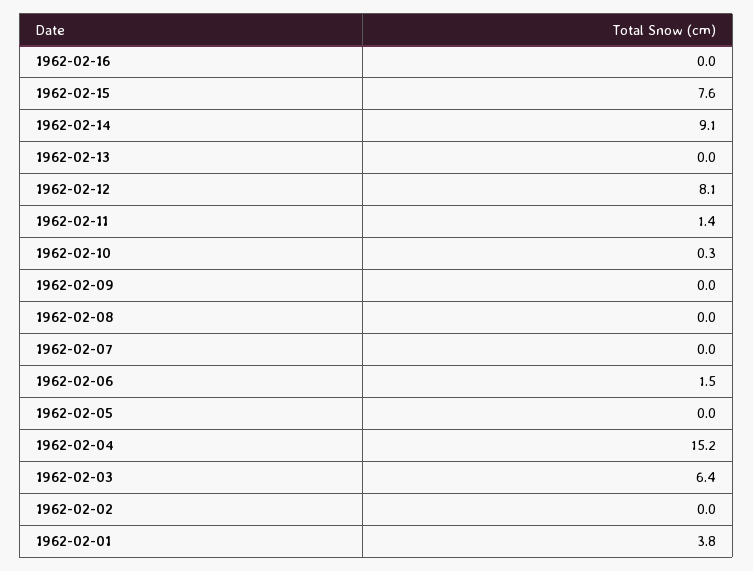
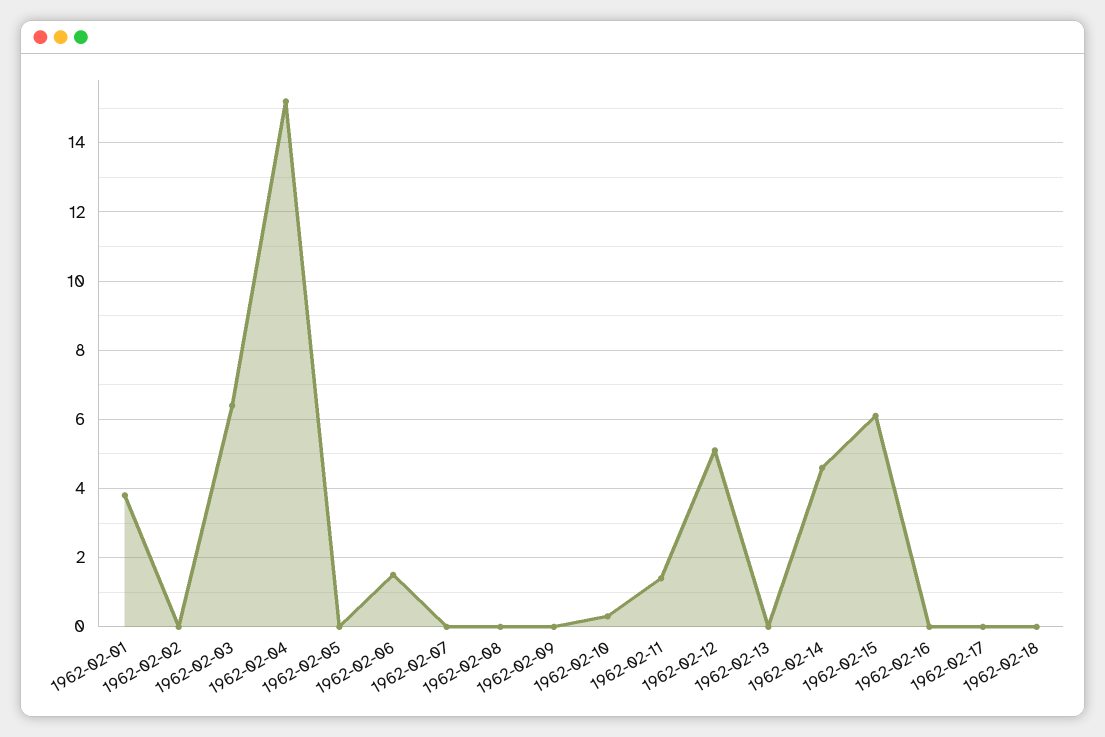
1962-02-15: 7.6 -> 6
1962-02-14: 9.1 -> 4.5
1962-02-12: 8.1 -> 5
1962-02-17: none -> 0
1962-02-18: none -> 0

